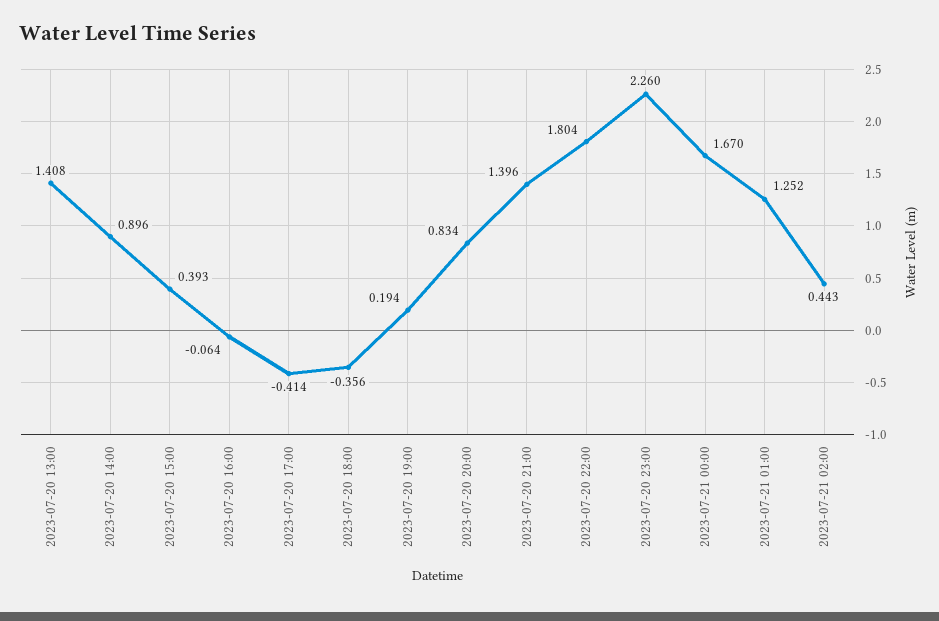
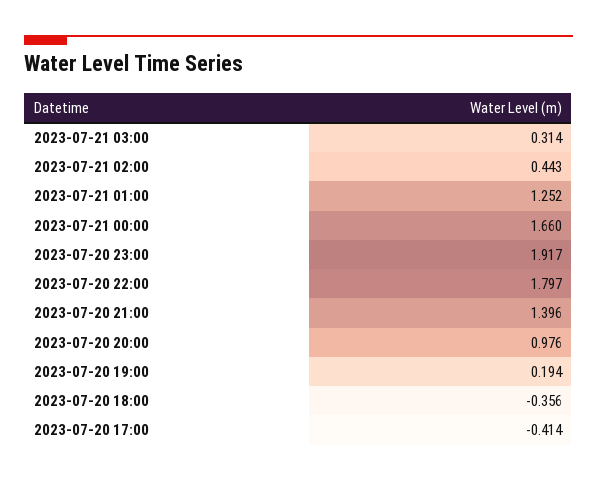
2023-07-20 13:00: 1.408 -> none
2023-07-20 14:00: 0.896 -> none
2023-07-20 15:00: 0.393 -> none
2023-07-20 16:00: -0.064 -> none
2023-07-20 20:00: 0.834 -> 0.976
2023-07-20 22:00: 1.804 -> 1.797
2023-07-20 23:00: 2.26 -> 1.917
2023-07-21 00:00: 1.67 -> 1.66
2023-07-21 03:00: none -> 0.314

